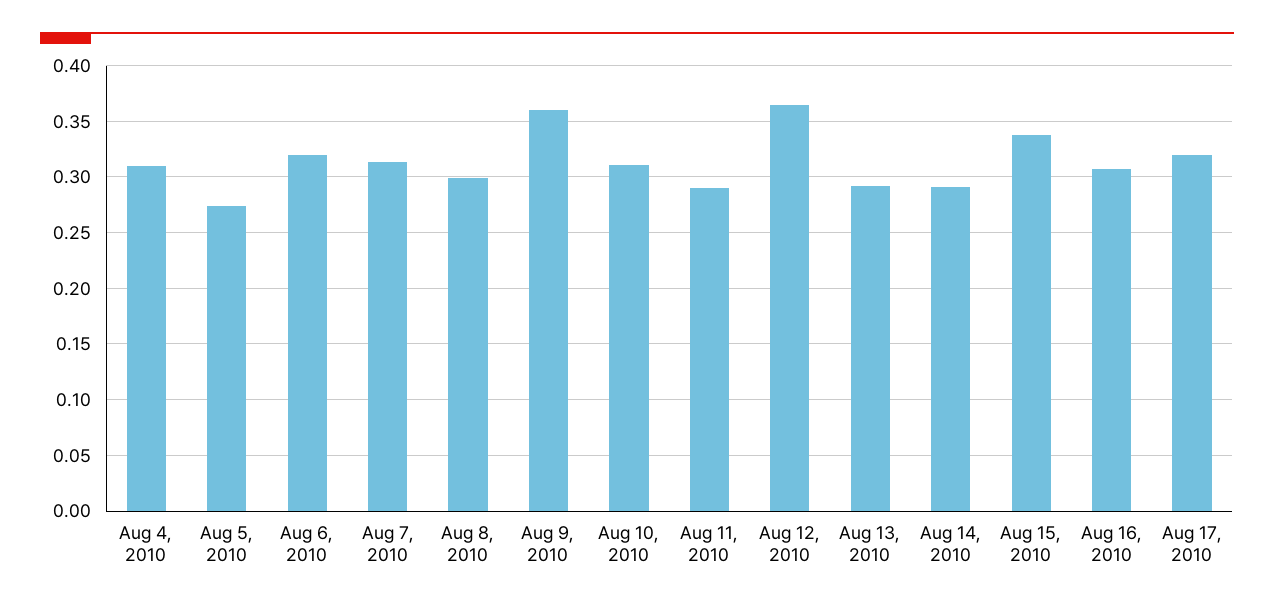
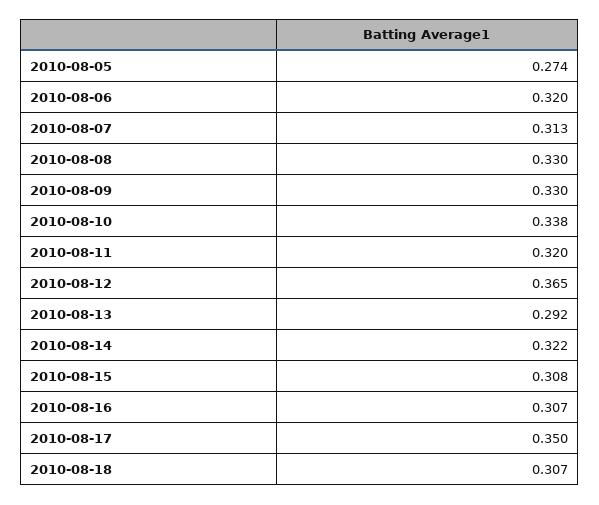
Aug 4, 2010: 0.31 -> none
Aug 8, 2010: 0.3 -> 0.33
Aug 9, 2010: 0.36 -> 0.33
Aug 10, 2010: 0.31 -> 0.338
Aug 11, 2010: 0.29 -> 0.32
Aug 14, 2010: 0.29 -> 0.322
Aug 15, 2010: 0.34 -> 0.308
Aug 17, 2010: 0.32 -> 0.35
2010-08-18: none -> 0.307

